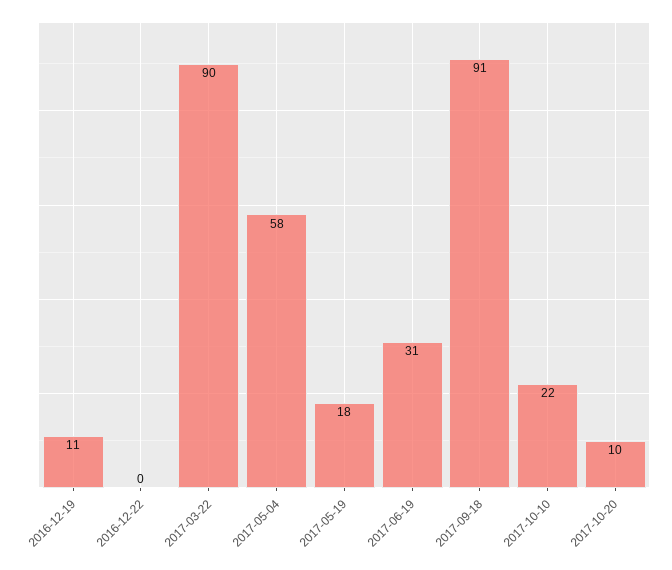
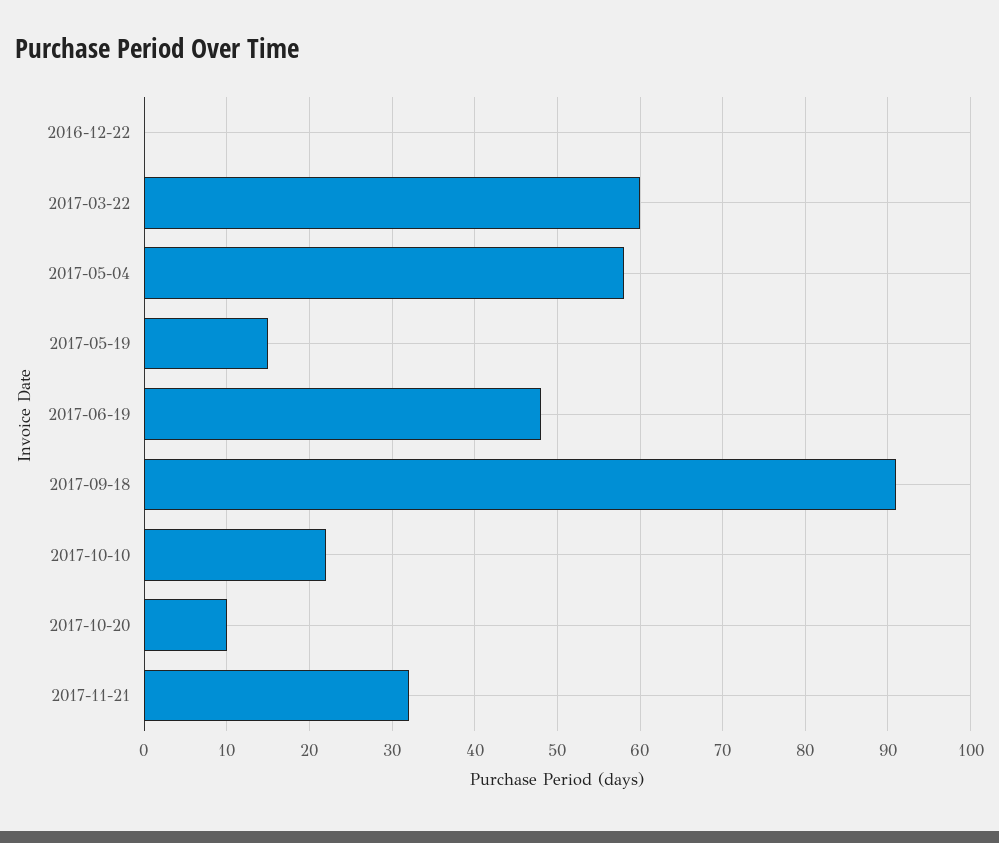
2016-12-19: 11 -> none
2017-03-22: 90 -> 60
2017-05-19: 18 -> 15
2017-06-19: 31 -> 48
2017-11-21: none -> 32

